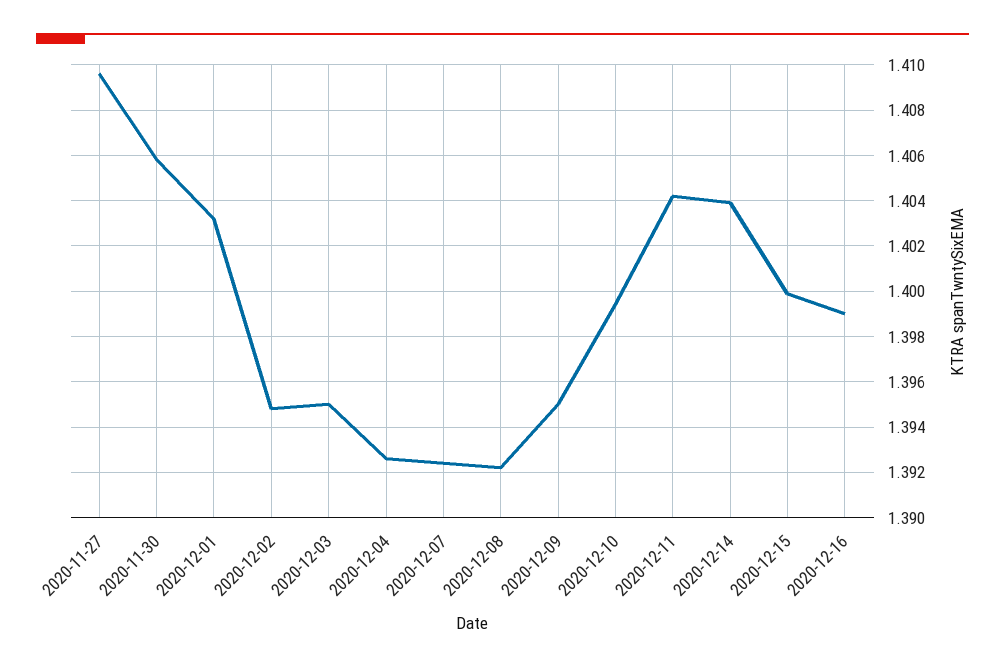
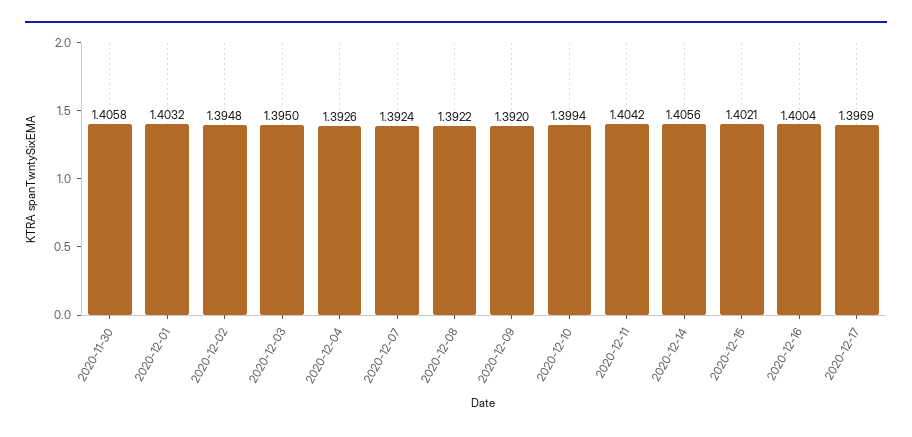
2020-11-27: 1.4095 -> none
2020-12-09: 1.395 -> 1.392
2020-12-14: 1.404 -> 1.4056
2020-12-15: 1.4 -> 1.4021
2020-12-16: 1.399 -> 1.4004
2020-12-17: none -> 1.3969

